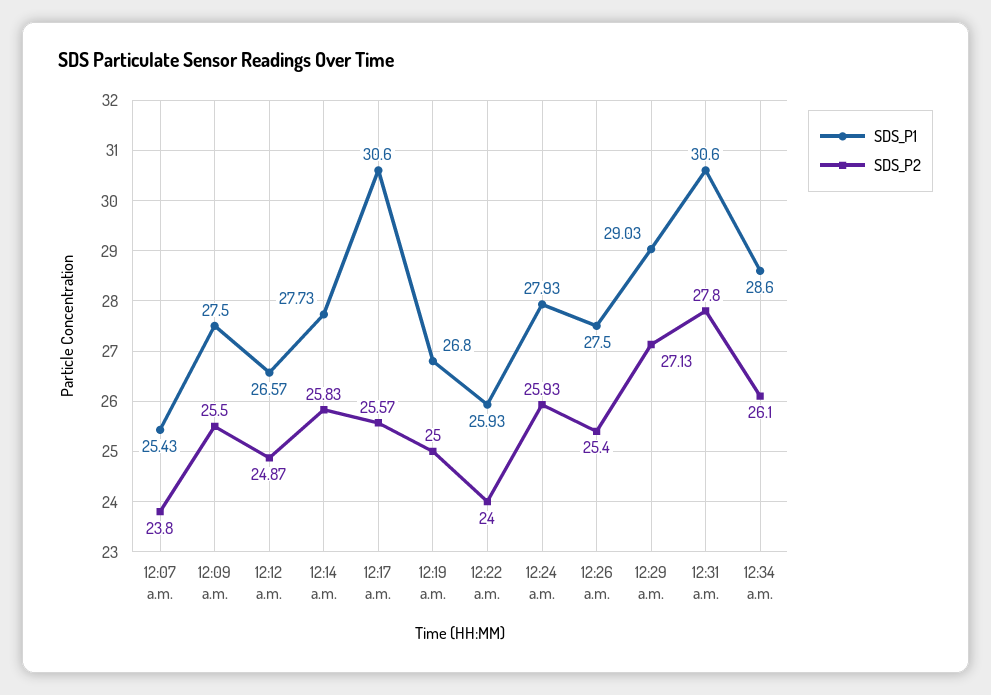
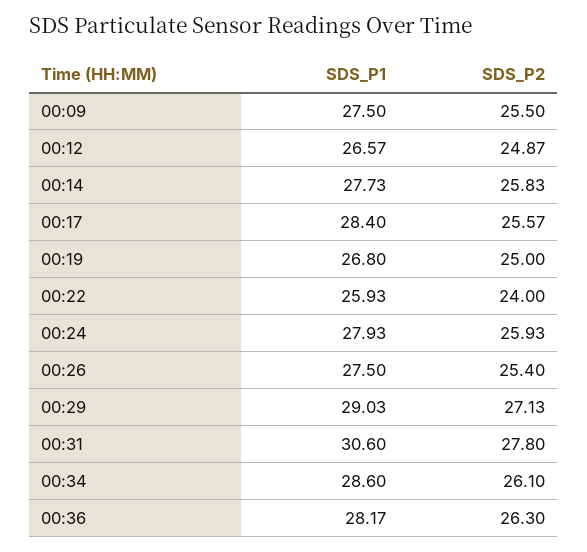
SDS_P1, 12:07 a.m.: 25.43 -> none
SDS_P2, 12:07 a.m.: 23.8 -> none
SDS_P1, 12:17 a.m.: 30.6 -> 28.4
SDS_P1, 00:36: none -> 28.17
SDS_P2, 00:36: none -> 26.3

